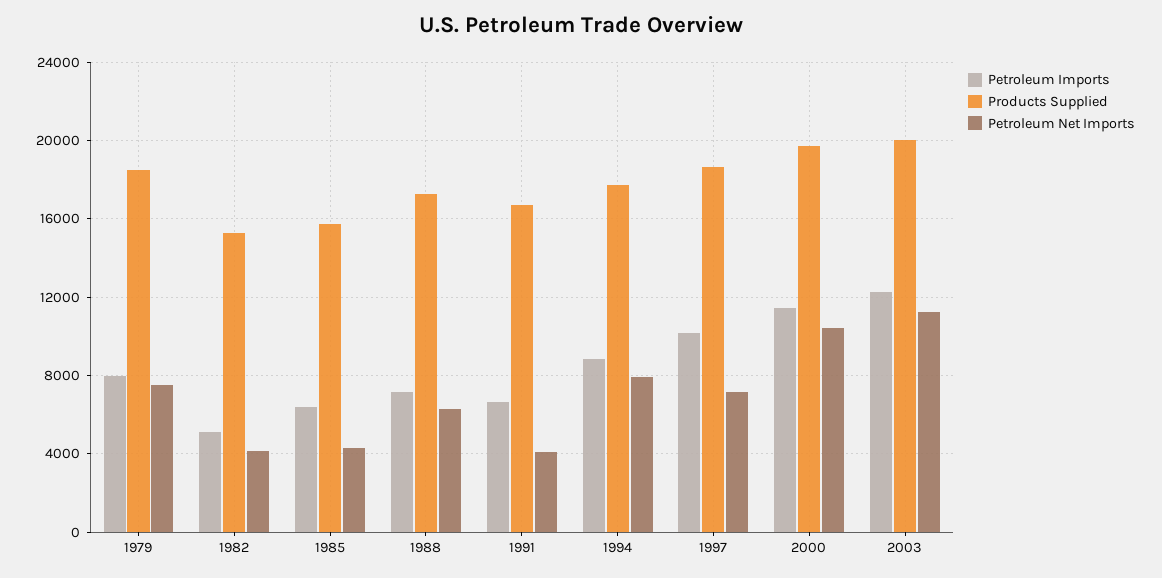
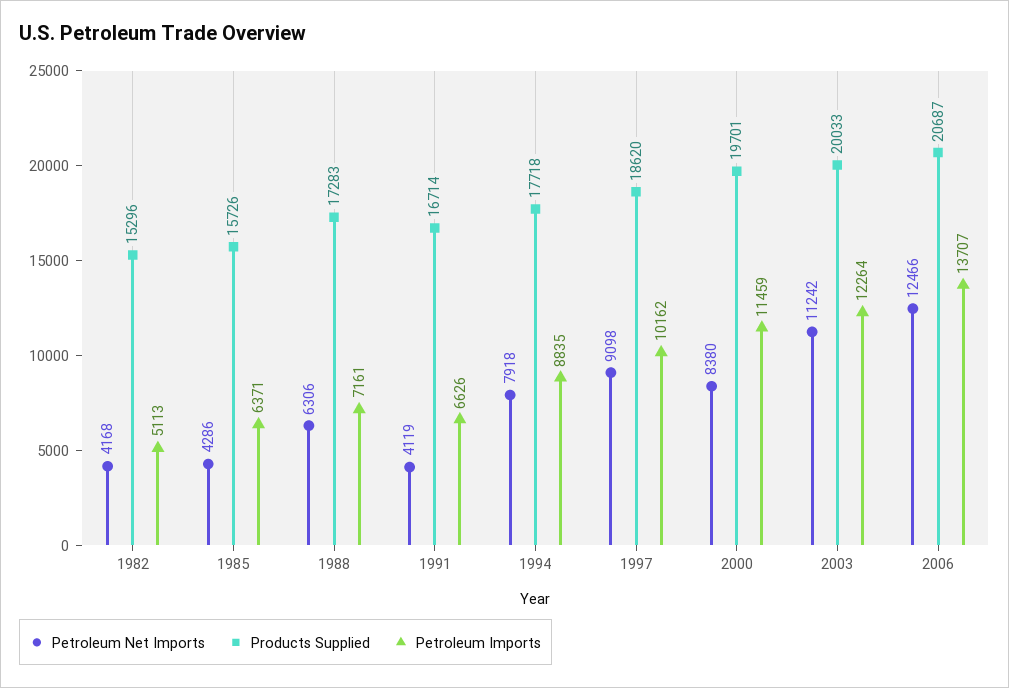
Petroleum Imports, 1979: 8000 -> none
Products Supplied, 1979: 18500 -> none
Petroleum Net Imports, 1979: 7500 -> none
Petroleum Net Imports, 1997: 7000 -> 9098
Petroleum Net Imports, 2000: 10500 -> 8380
Petroleum Net Imports, 2006: none -> 12466
Products Supplied, 2006: none -> 20687
Petroleum Imports, 2006: none -> 13707

